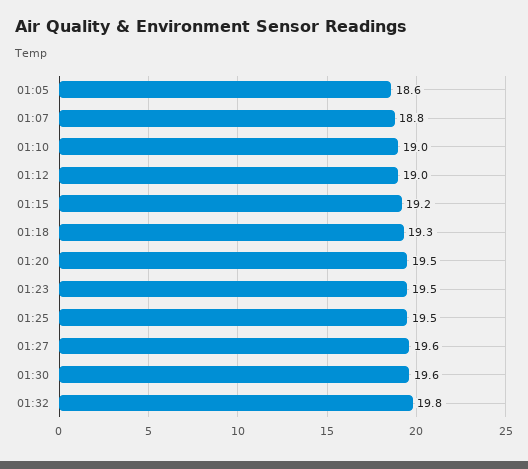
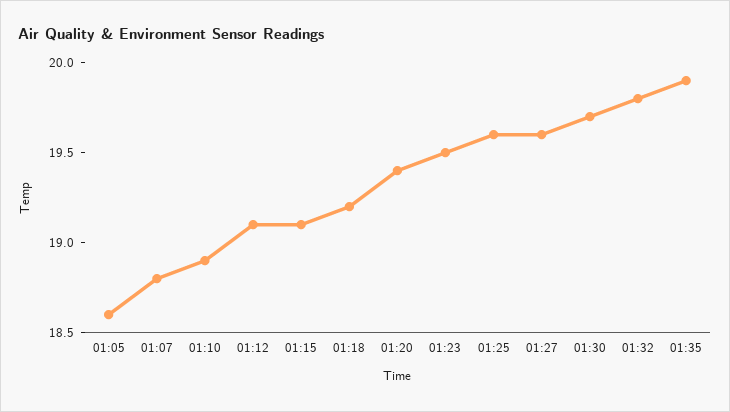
01:10: 19 -> 18.9
01:12: 19 -> 19.1
01:15: 19.2 -> 19.1
01:18: 19.3 -> 19.2
01:20: 19.5 -> 19.4
01:25: 19.5 -> 19.6
01:30: 19.6 -> 19.7
01:35: none -> 19.9

